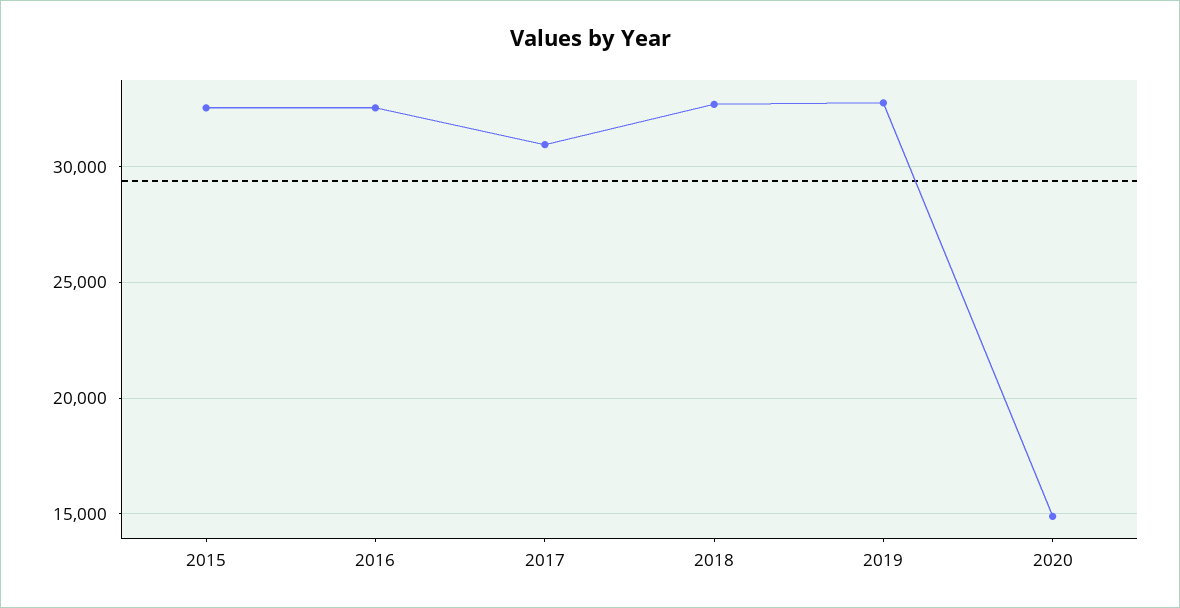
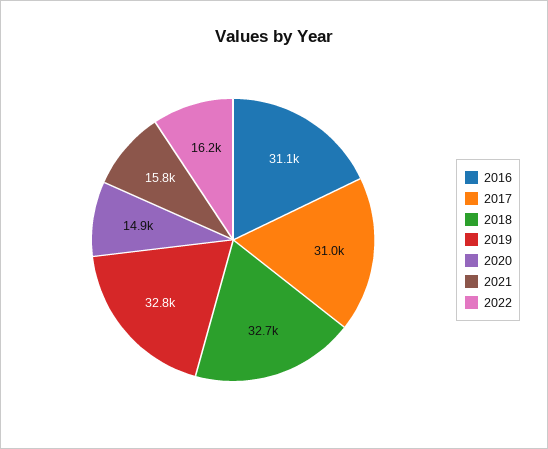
2015: 32500 -> none
2016: 32500 -> 31100
2021: none -> 15800
2022: none -> 16200

